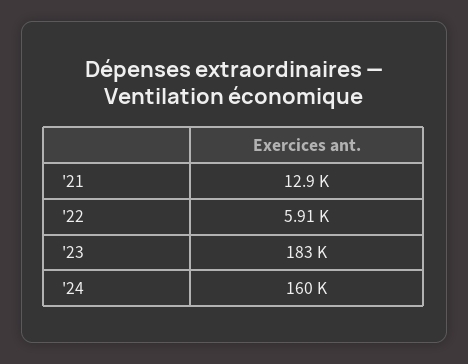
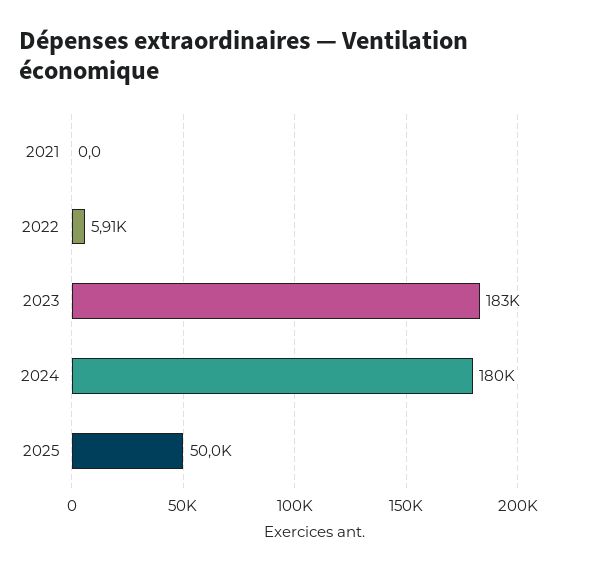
'21: 12900 -> 0
'24: 160000 -> 180000
2025: none -> 50000

